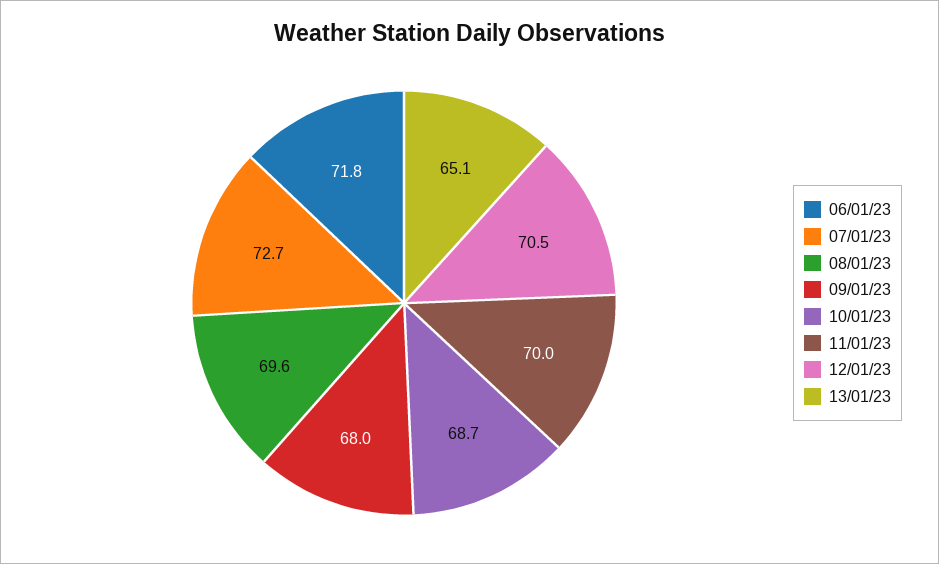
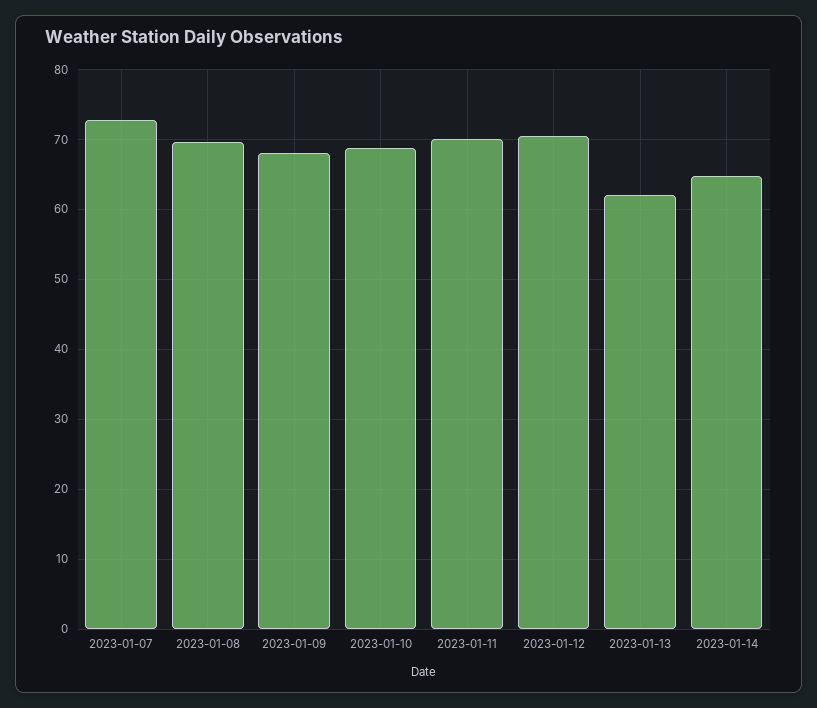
06/01/23: 71.8 -> none
13/01/23: 65.1 -> 62
2023-01-14: none -> 65

